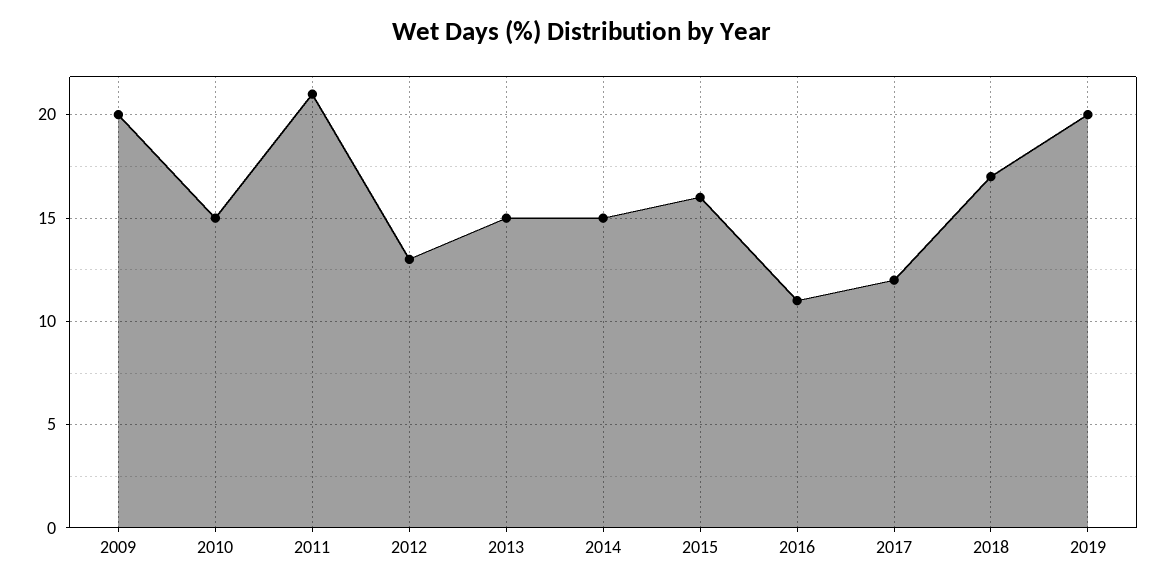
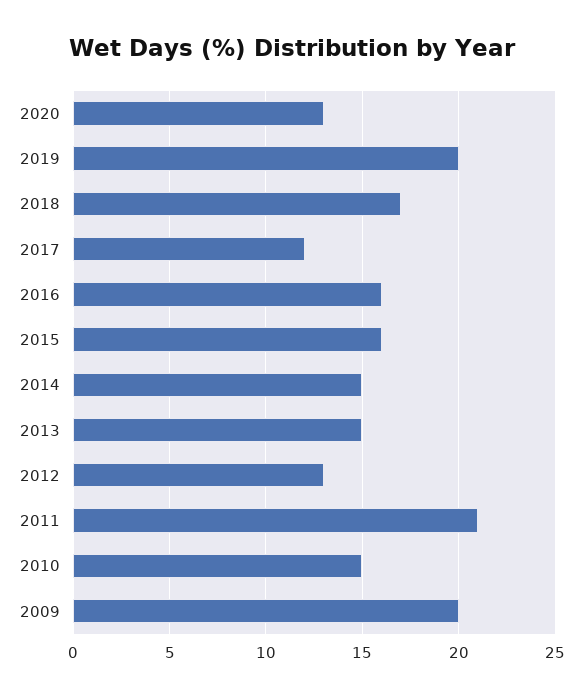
2016: 11 -> 16
2020: none -> 13

